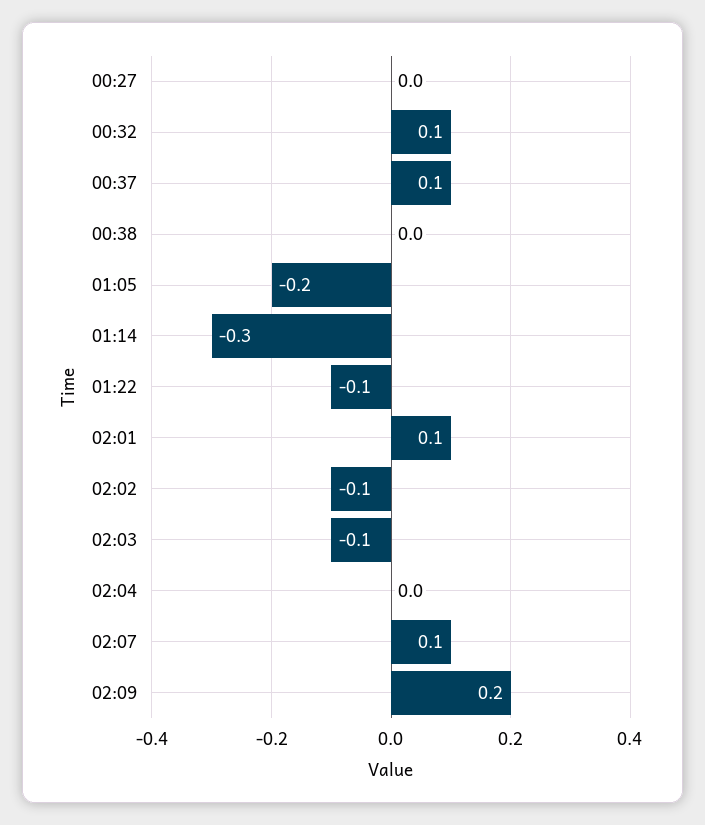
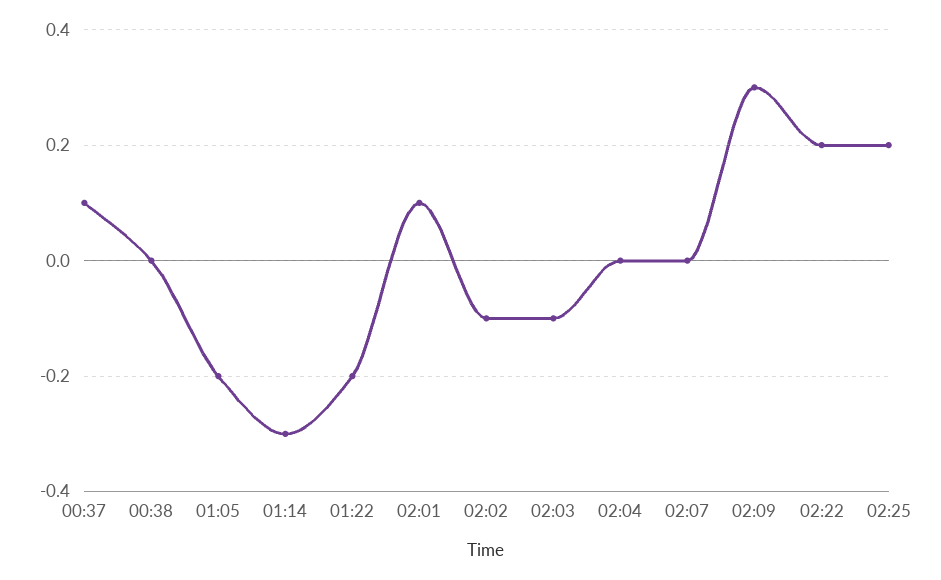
00:27: 0 -> none
00:32: 0.1 -> none
01:22: -0.1 -> -0.2
02:07: 0.1 -> 0
02:09: 0.2 -> 0.3
02:22: none -> 0.2
02:25: none -> 0.2

